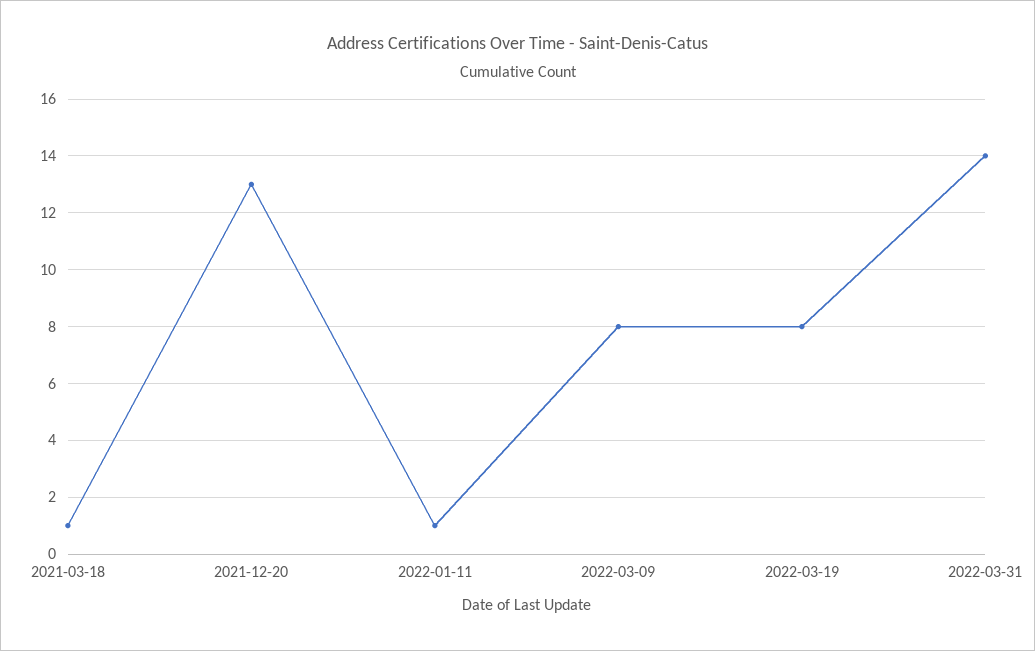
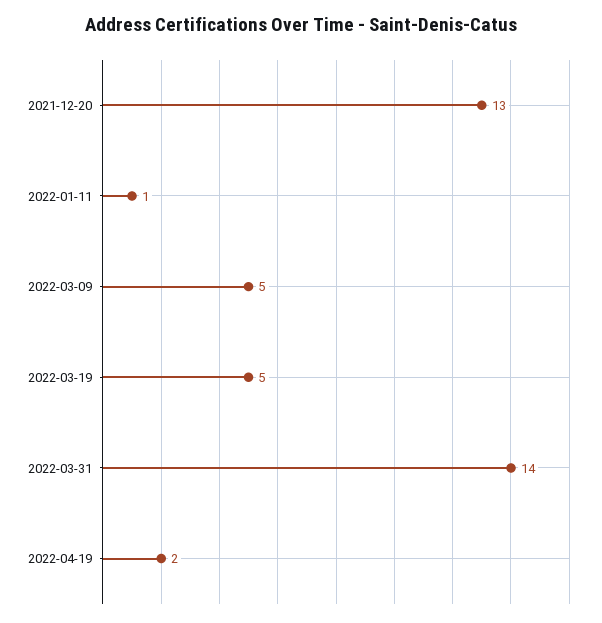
2021-03-18: 1 -> none
2022-03-09: 8 -> 5
2022-03-19: 8 -> 5
2022-04-19: none -> 2

